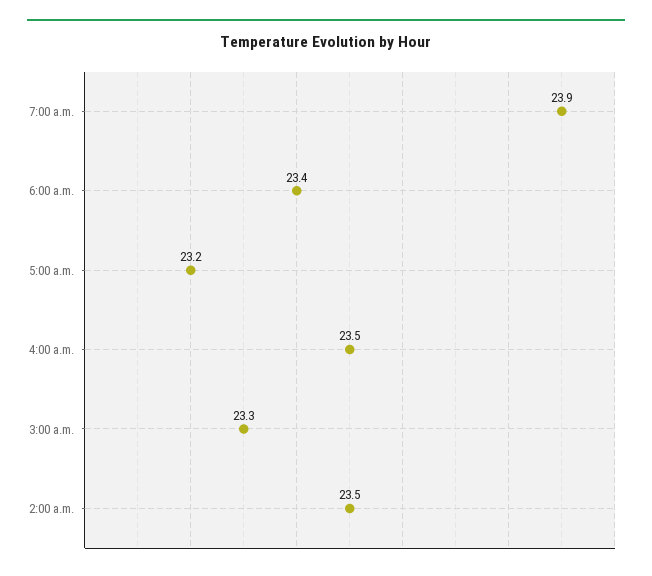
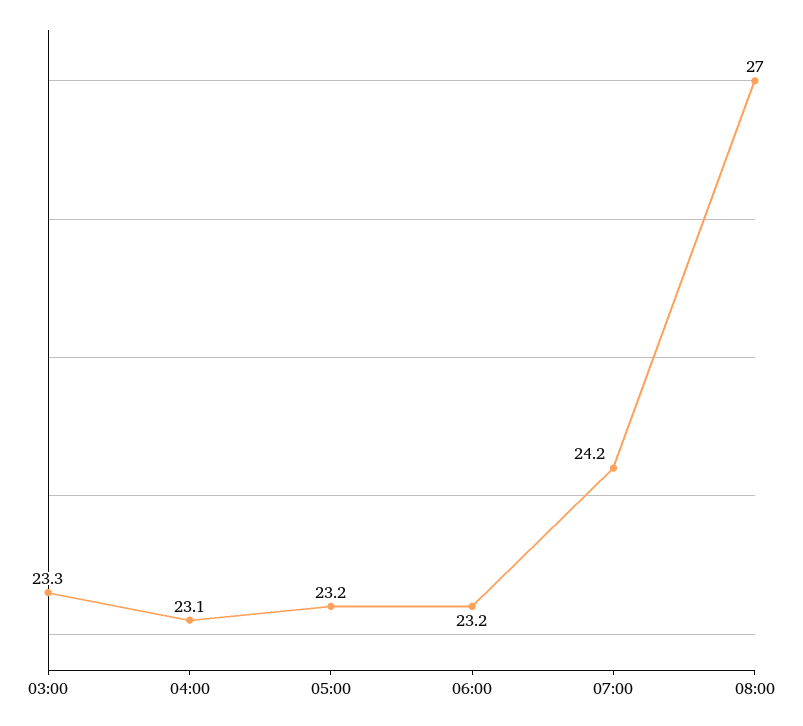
7:00 a.m.: 23.9 -> 24.2
6:00 a.m.: 23.4 -> 23.2
4:00 a.m.: 23.5 -> 23.1
2:00 a.m.: 23.5 -> none
08:00: none -> 27

